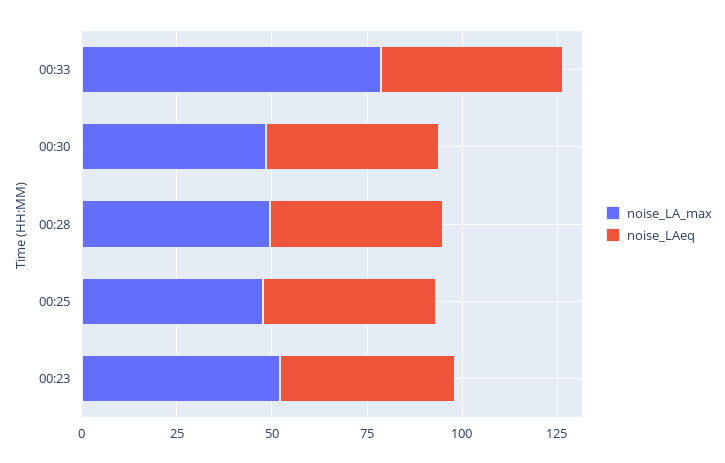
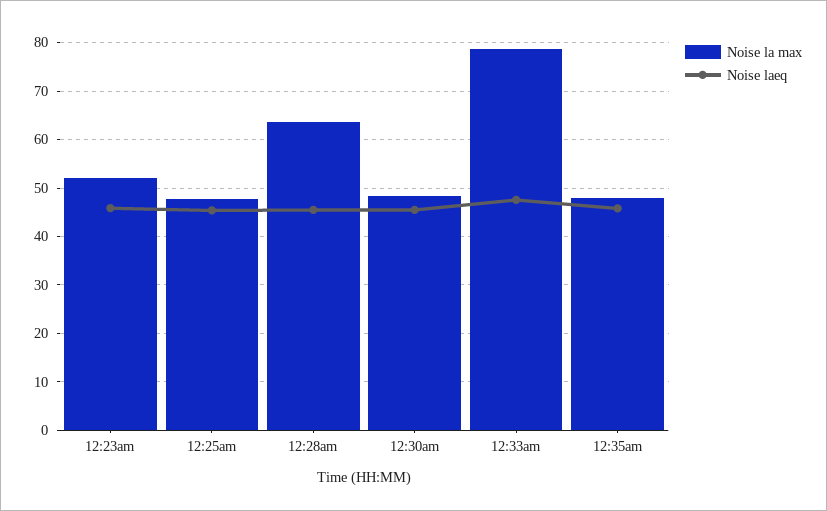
noise_LA_max, 00:28: 50 -> 64
noise_LA_max, 12:35am: none -> 48
noise_LAeq, 12:35am: none -> 46

